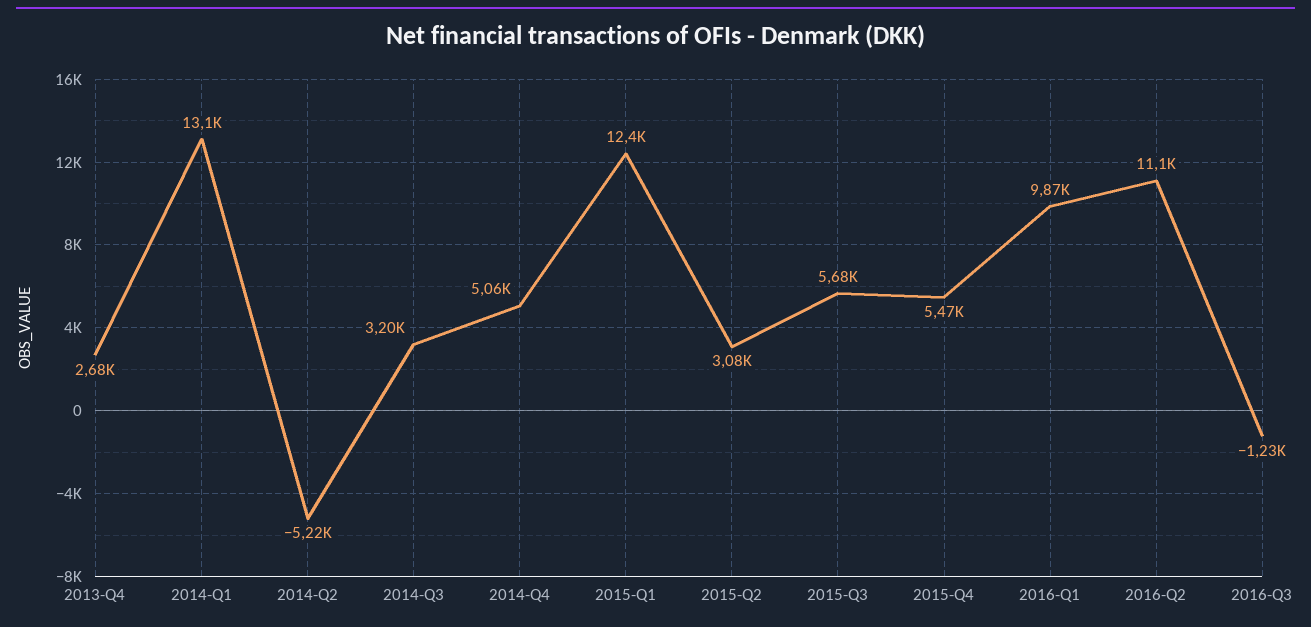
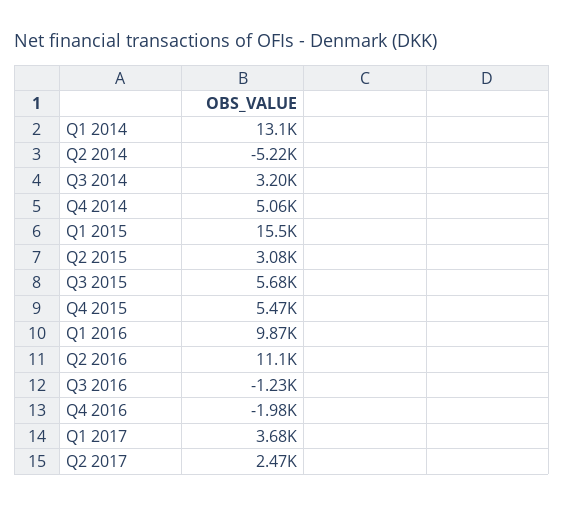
2013-Q4: 2680 -> none
2015-Q1: 12400 -> 15500
Q4 2016: none -> -1980
Q1 2017: none -> 3680
Q2 2017: none -> 2470

